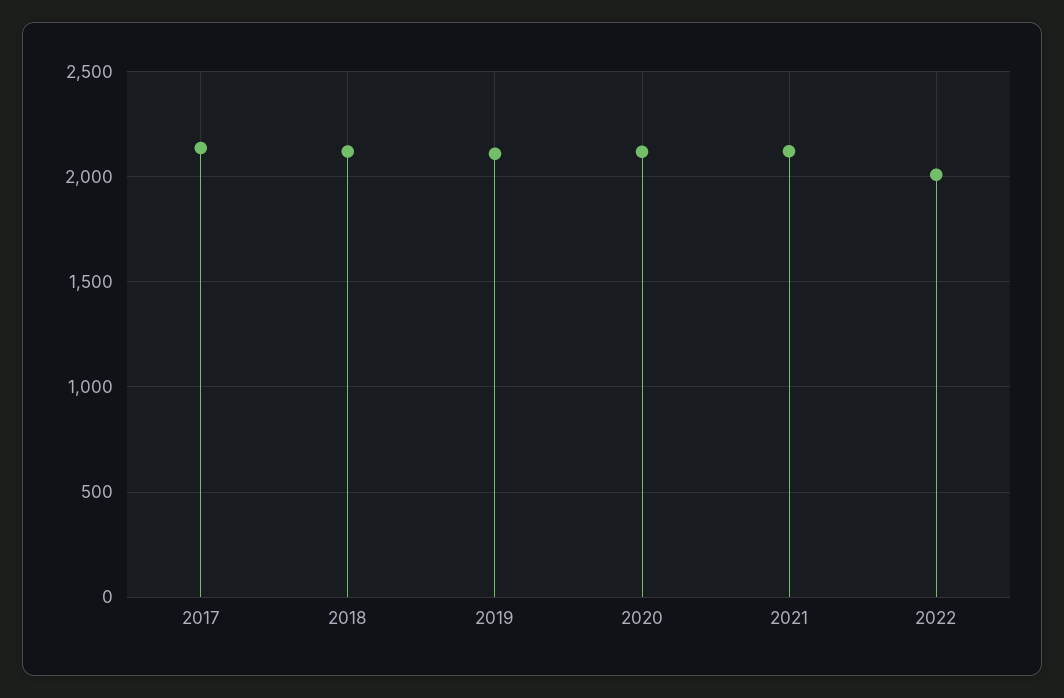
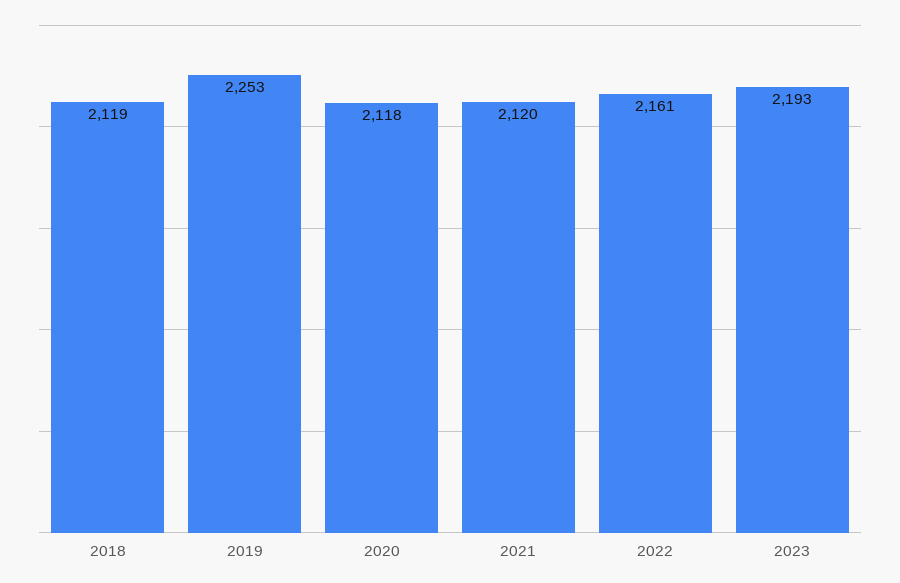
2017: 2150 -> none
2019: 2100 -> 2253
2022: 2000 -> 2161
2023: none -> 2193

